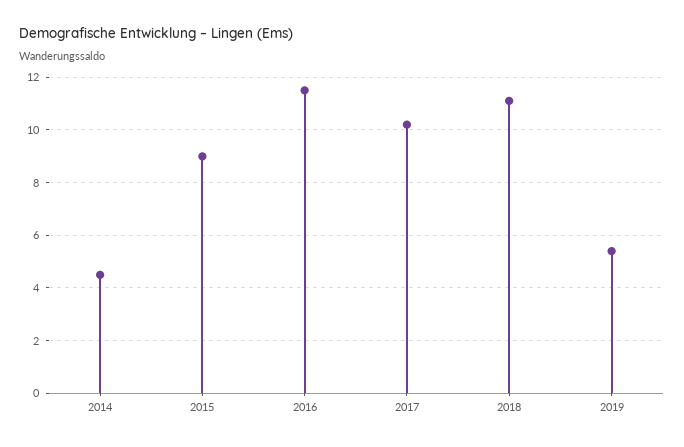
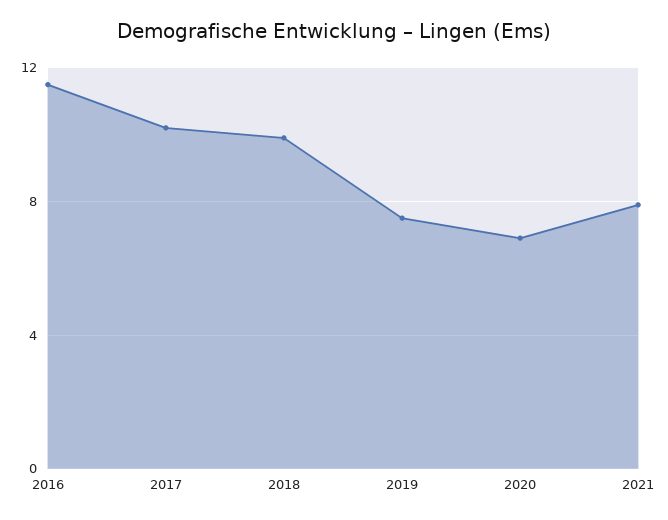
2014: 4.5 -> none
2015: 9 -> none
2018: 11 -> 10
2019: 5.5 -> 7.5
2020: none -> 7
2021: none -> 8

